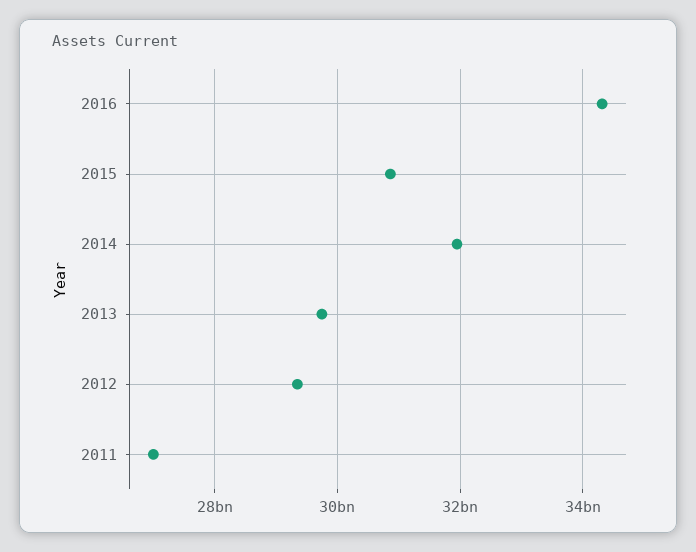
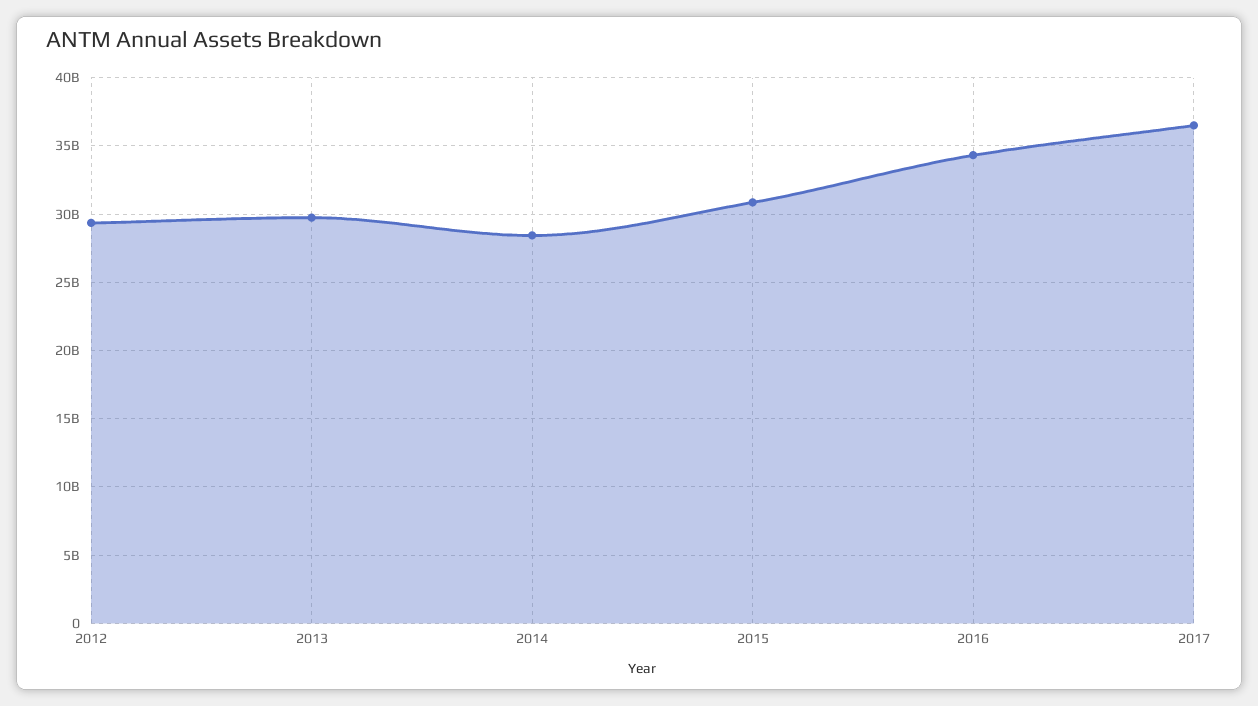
2014: 32000000000 -> 28500000000
2011: 27000000000 -> none
2017: none -> 36500000000

